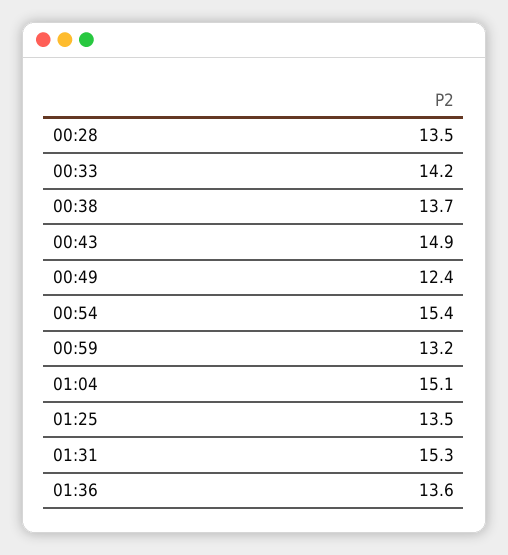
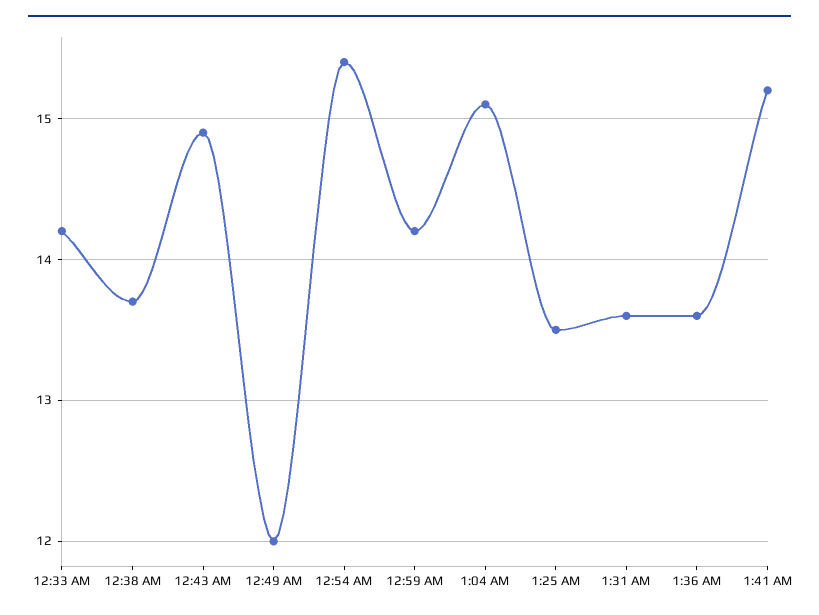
00:28: 13.5 -> none
00:49: 12.4 -> 12
00:59: 13.2 -> 14.2
01:31: 15.3 -> 13.6
1:41 AM: none -> 15.2

